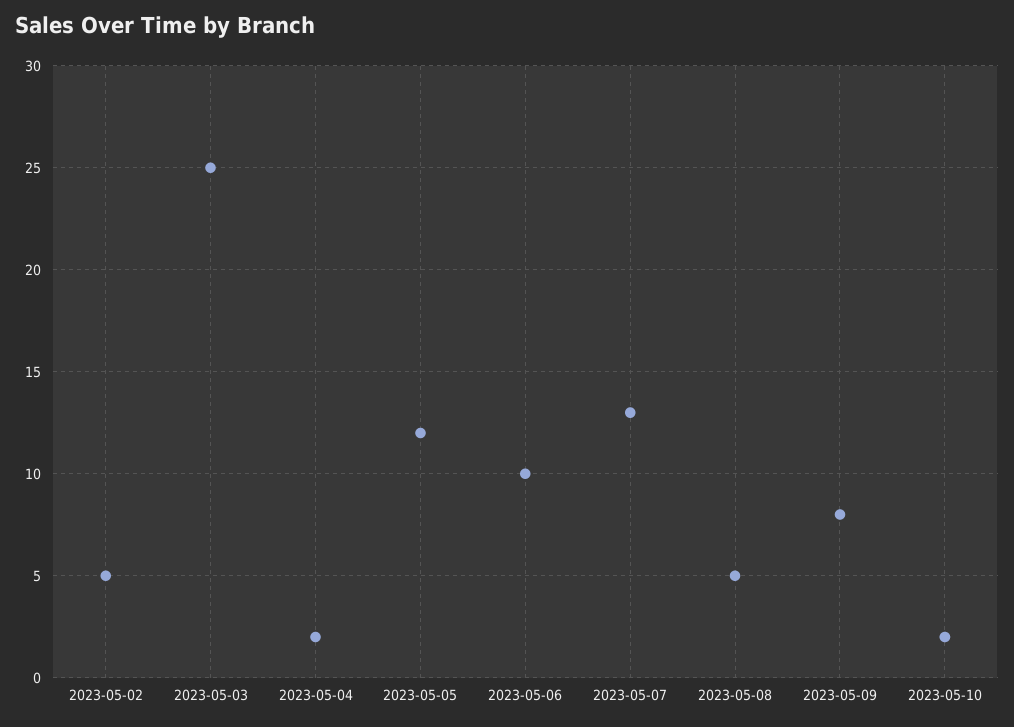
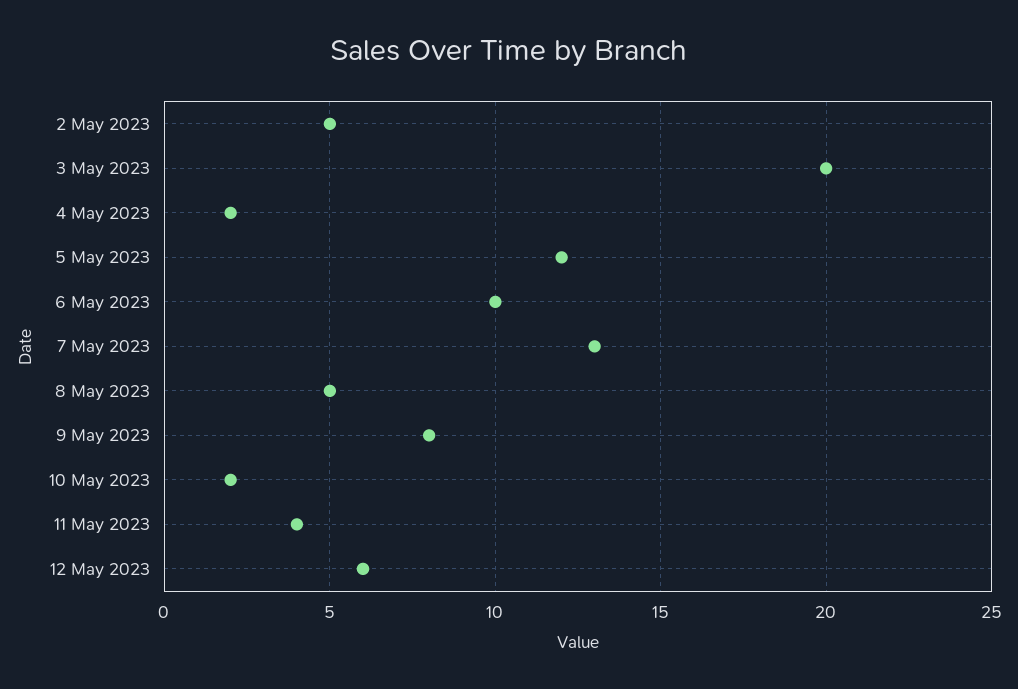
2023-05-03: 25 -> 20
11 May 2023: none -> 4
12 May 2023: none -> 6

